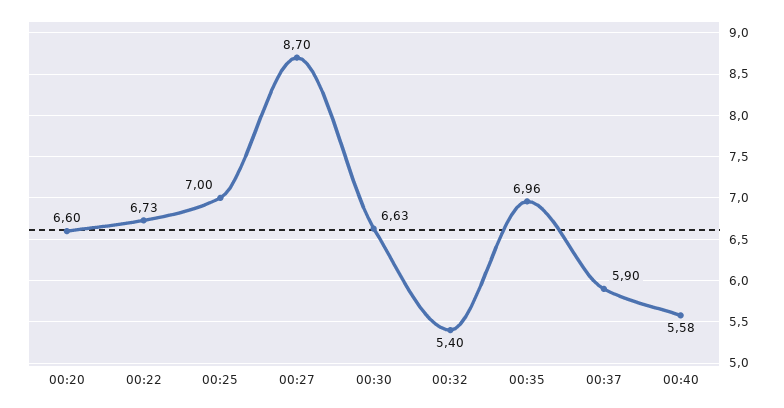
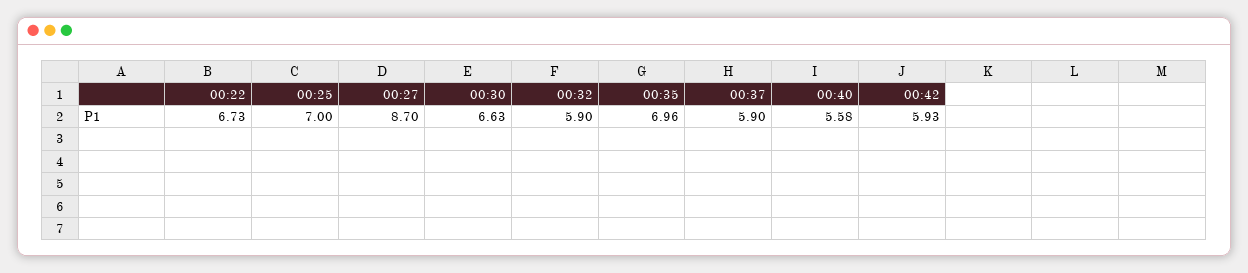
00:20: 6.6 -> none
00:32: 5.4 -> 5.9
00:42: none -> 5.93

